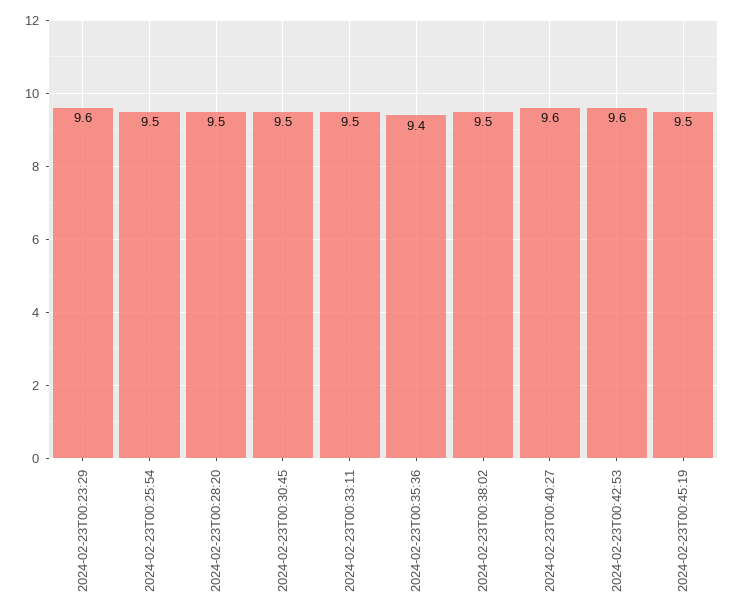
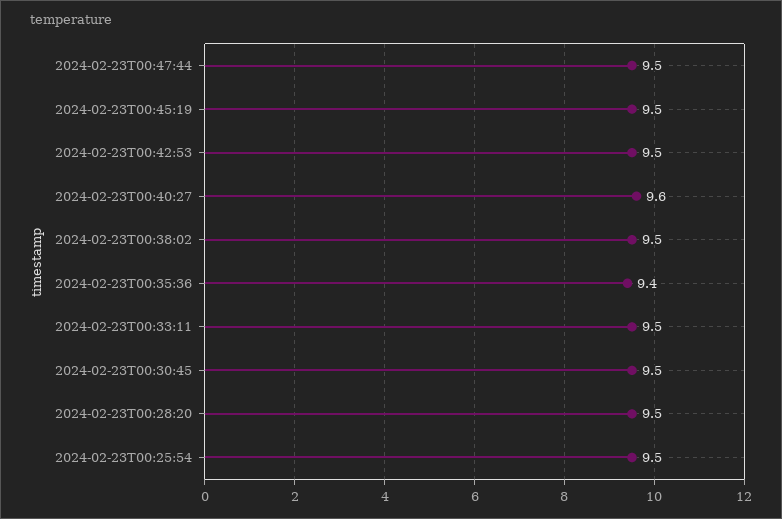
2024-02-23T00:23:29: 9.6 -> none
2024-02-23T00:42:53: 9.6 -> 9.5
2024-02-23T00:47:44: none -> 9.5

